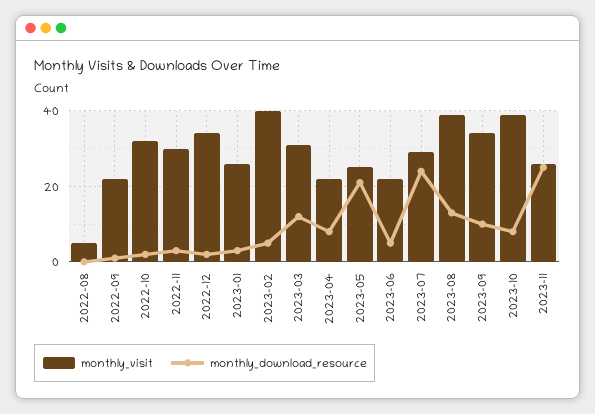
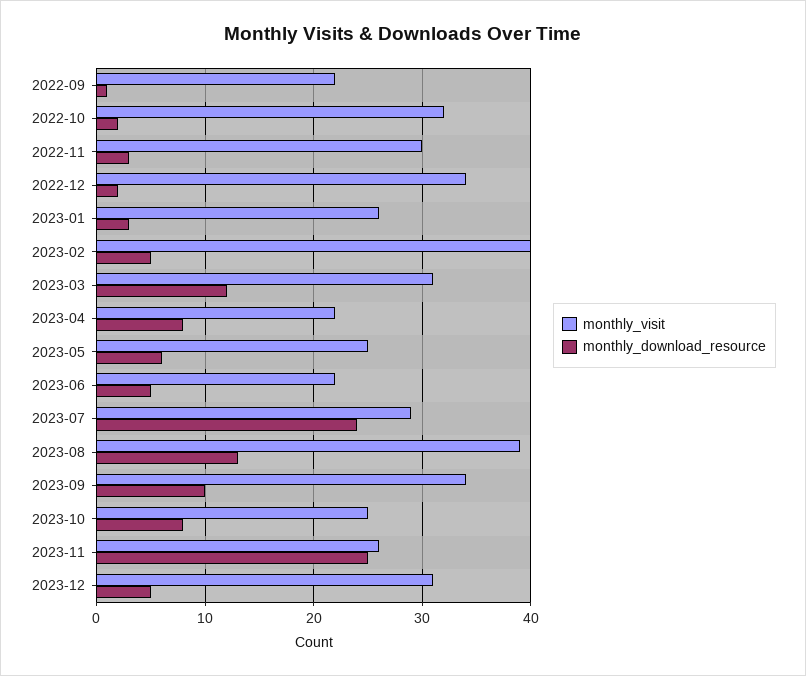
monthly_visit, 2022-08: 5 -> none
monthly_download_resource, 2022-08: 0 -> none
monthly_download_resource, 2023-05: 20 -> 6
monthly_visit, 2023-10: 40 -> 25
monthly_visit, 2023-12: none -> 31
monthly_download_resource, 2023-12: none -> 5

